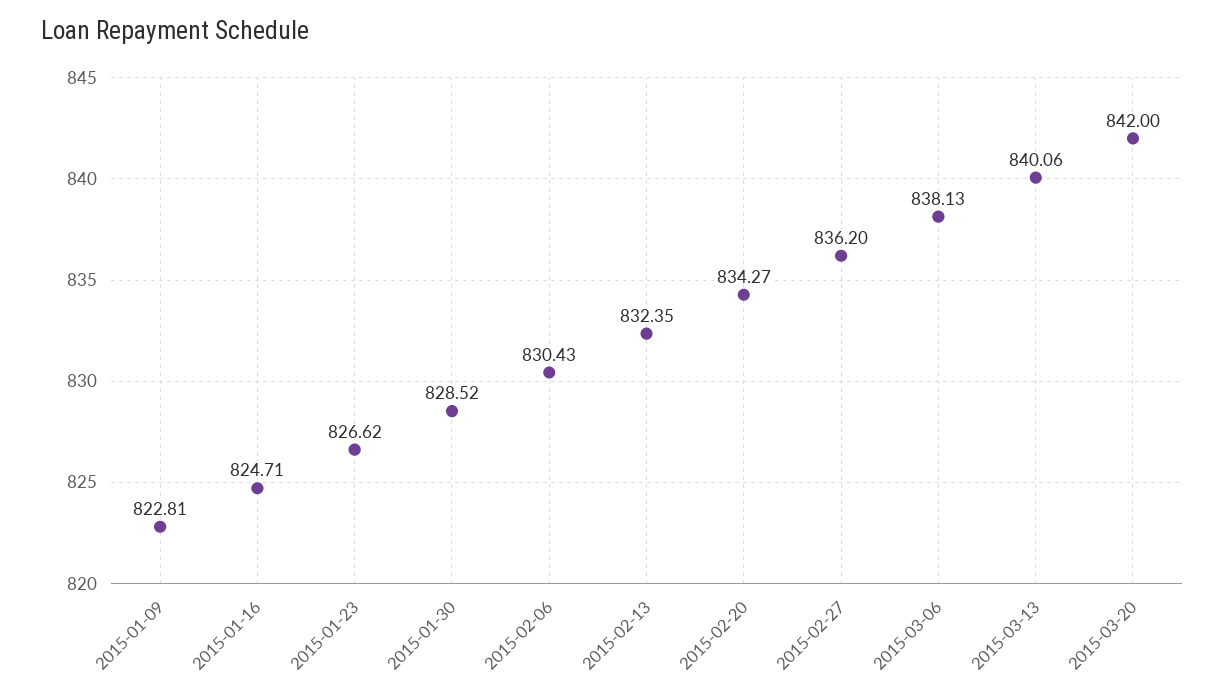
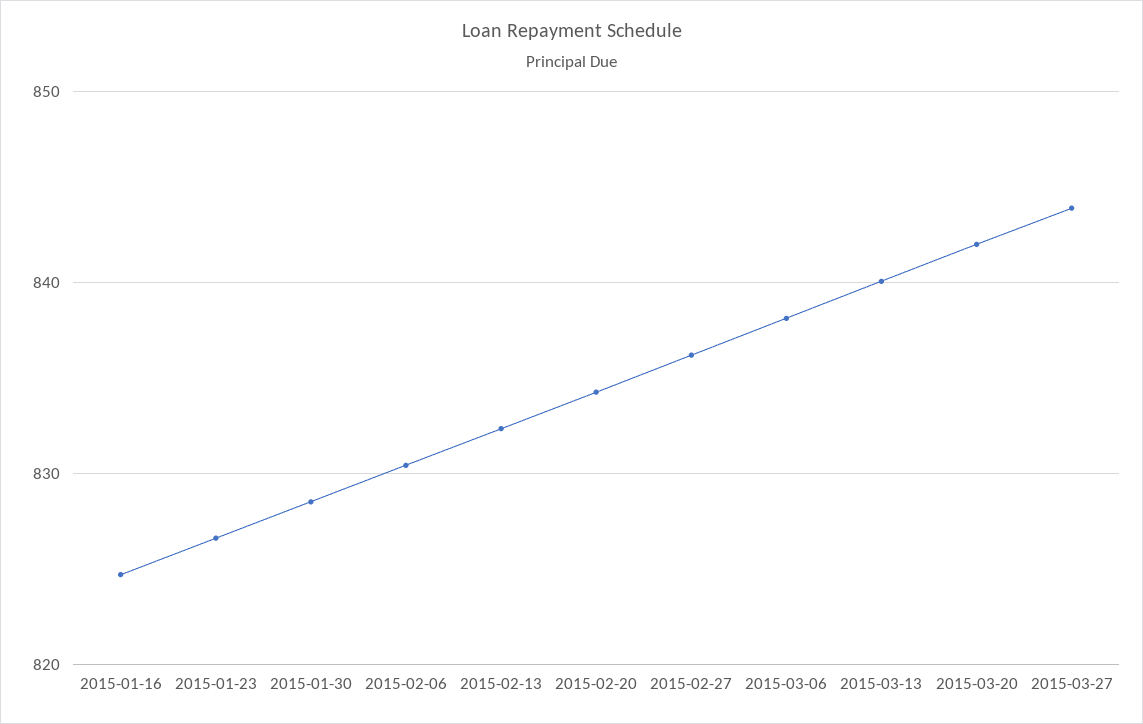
2015-01-09: 822.81 -> none
2015-03-27: none -> 844

